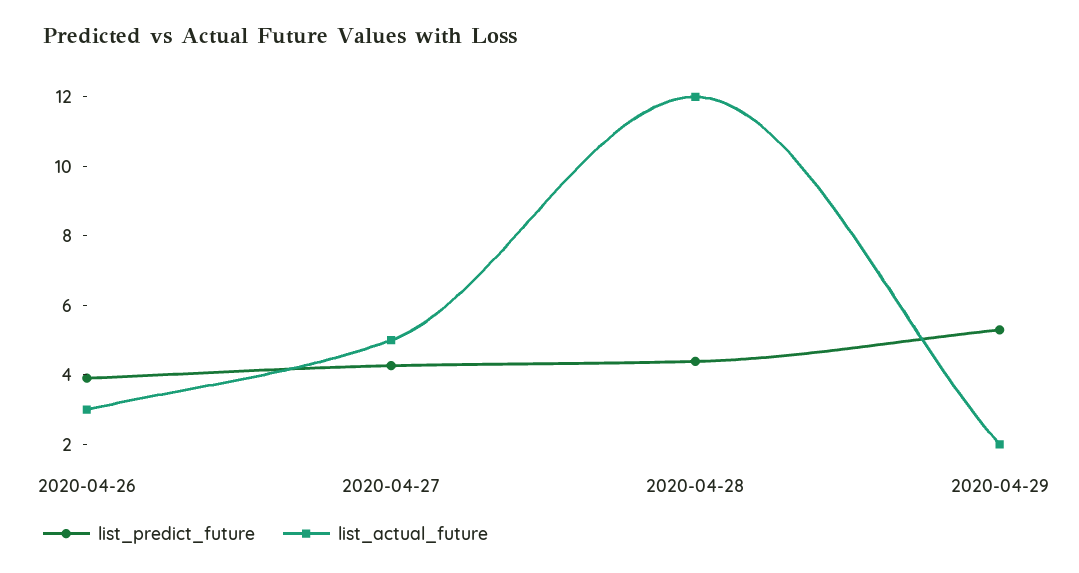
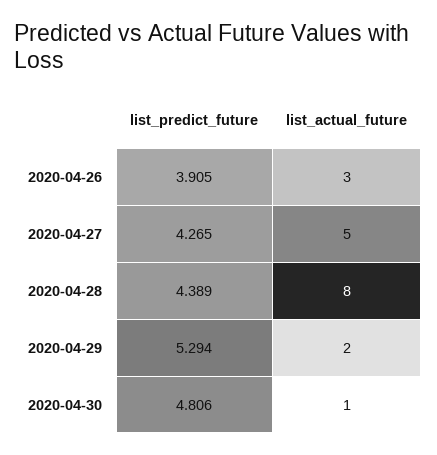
list_actual_future, 2020-04-28: 12 -> 8
list_predict_future, 2020-04-30: none -> 4.806
list_actual_future, 2020-04-30: none -> 1

